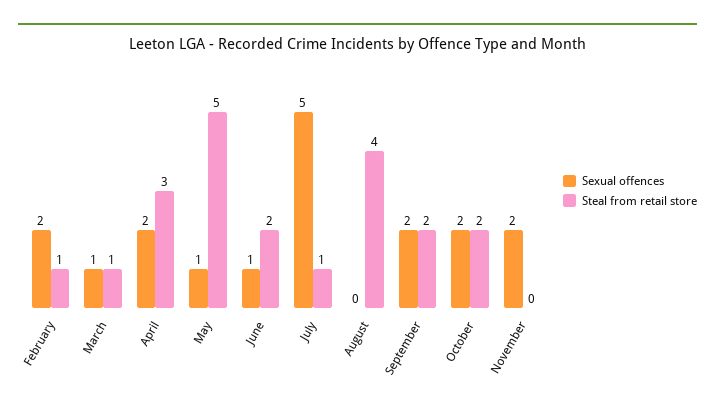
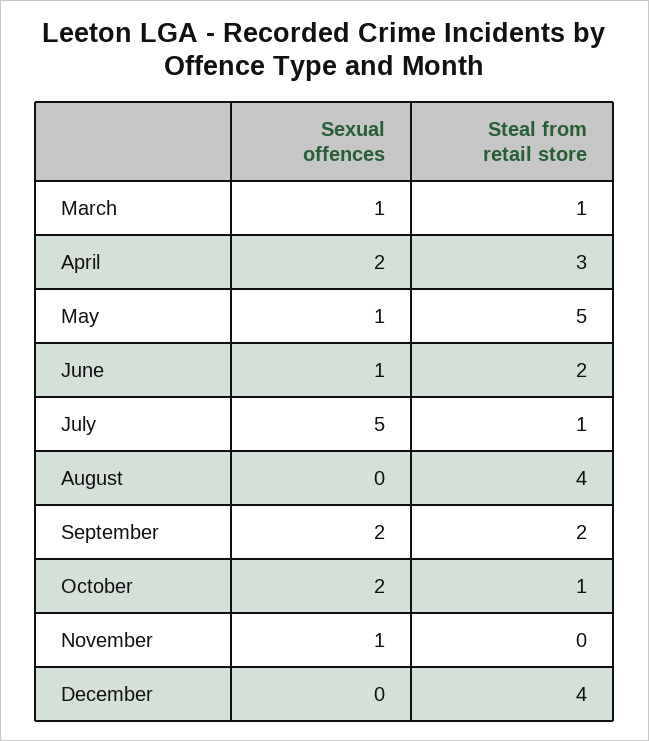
Sexual offences, February: 2 -> none
Steal from retail store, February: 1 -> none
Steal from retail store, October: 2 -> 1
Sexual offences, November: 2 -> 1
Sexual offences, December: none -> 0
Steal from retail store, December: none -> 4

